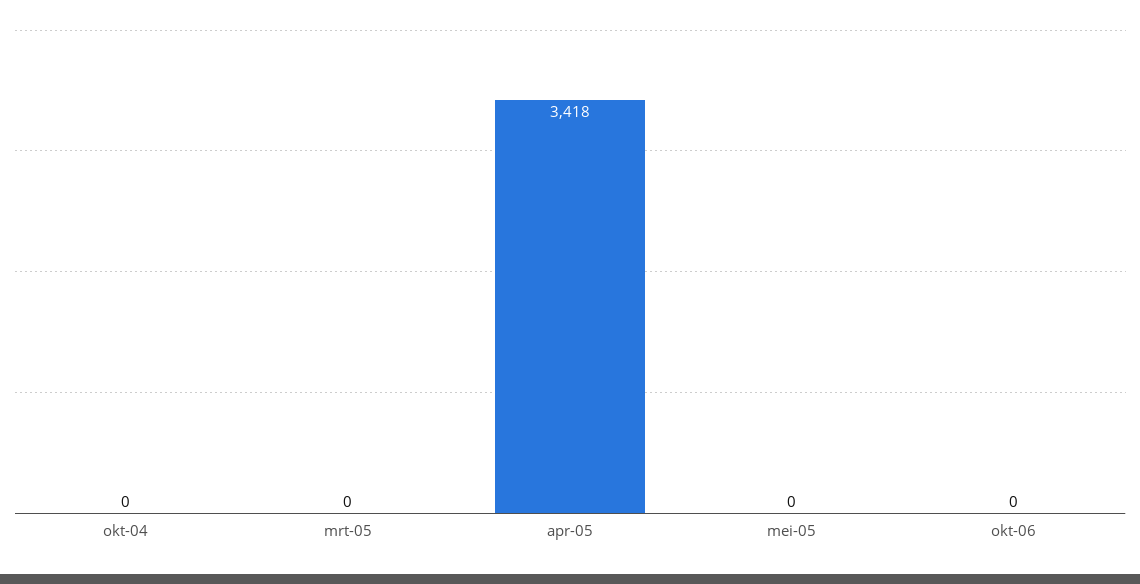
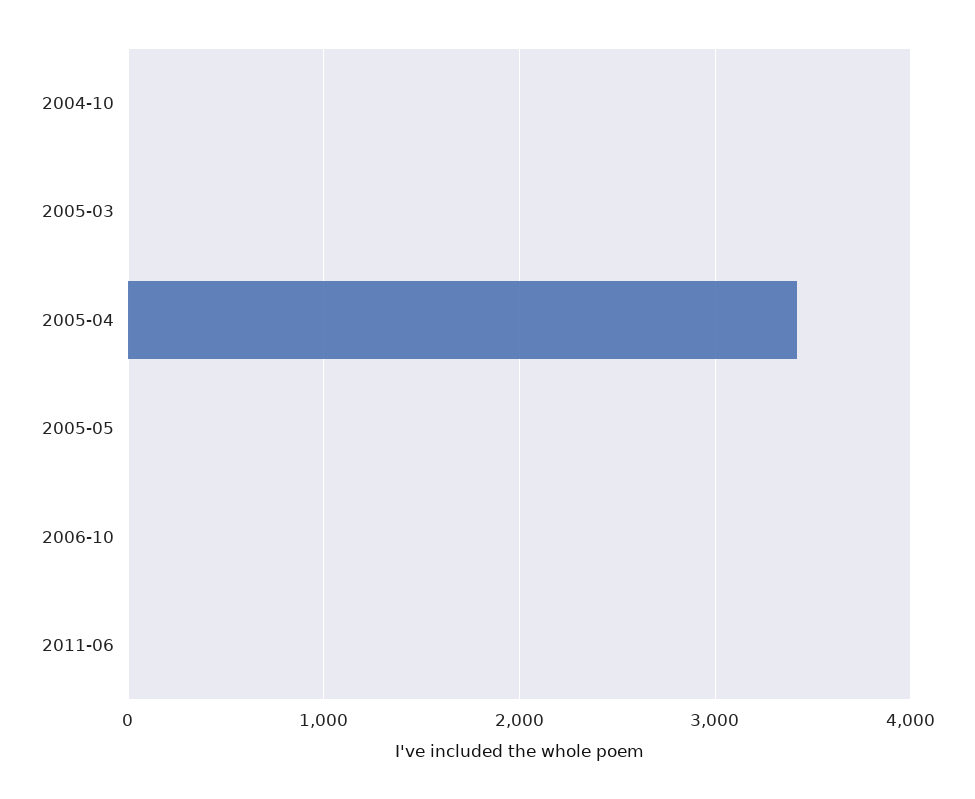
2011-06: none -> 0

